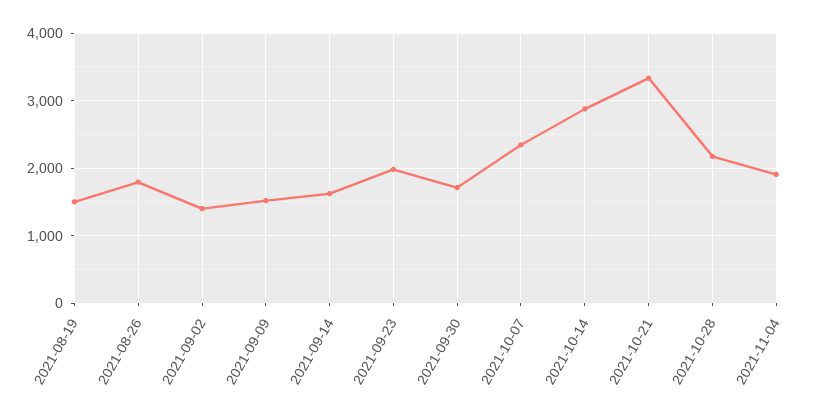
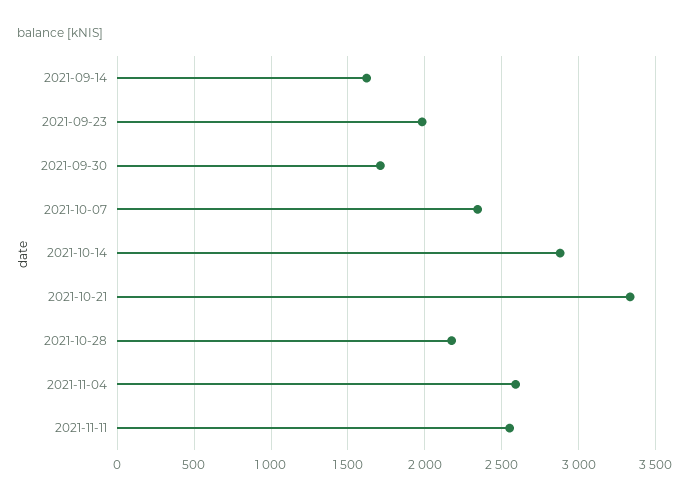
2021-08-19: 1500 -> none
2021-08-26: 1800 -> none
2021-09-02: 1400 -> none
2021-09-09: 1500 -> none
2021-11-04: 1900 -> 2600
2021-11-11: none -> 2550

